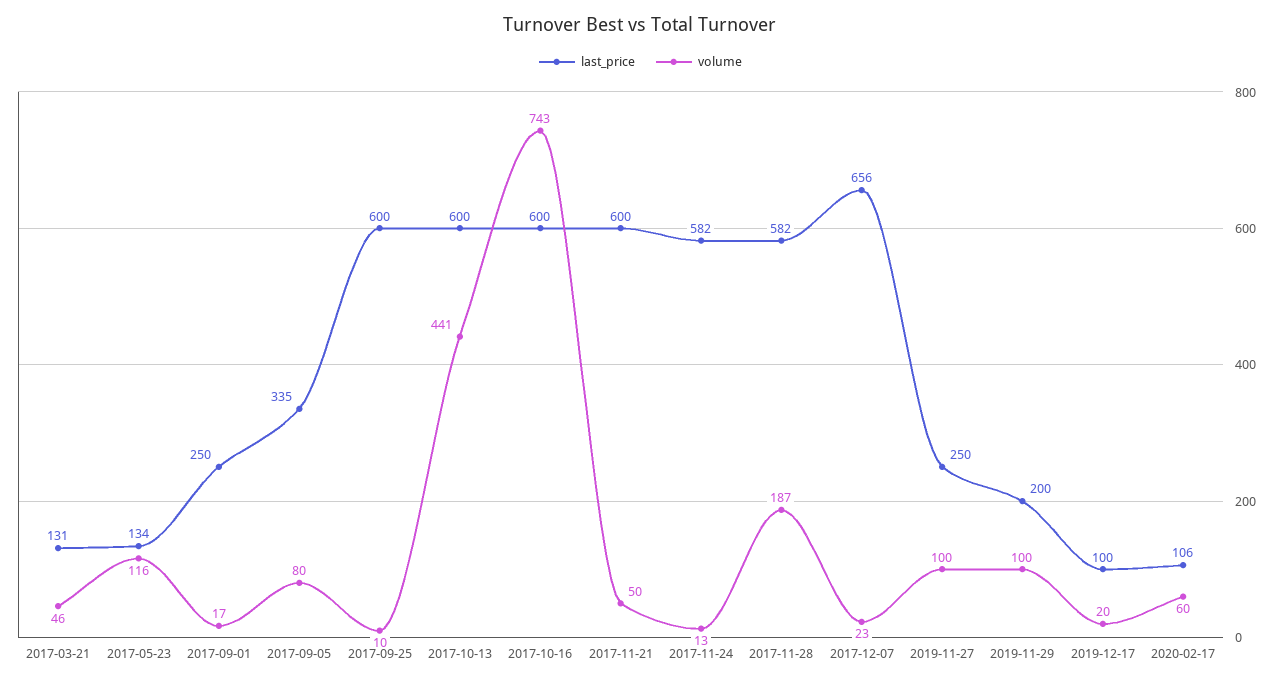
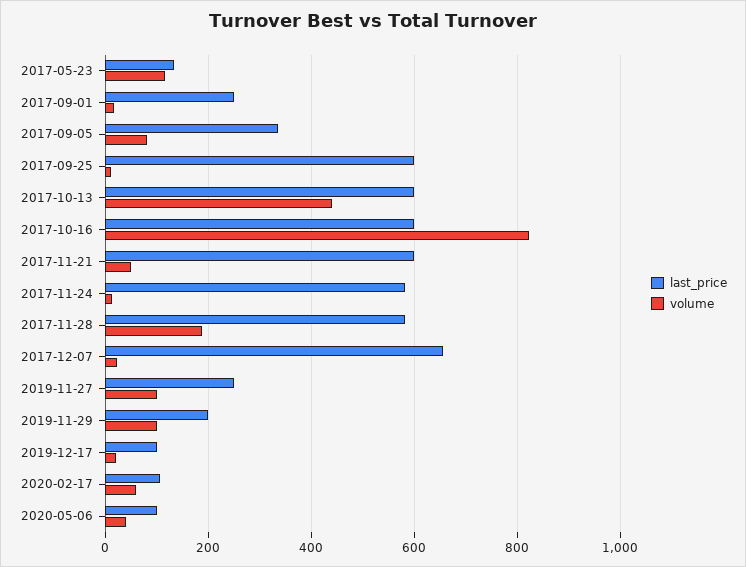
last_price, 2017-03-21: 131 -> none
volume, 2017-03-21: 46 -> none
volume, 2017-10-16: 743 -> 820
last_price, 2020-05-06: none -> 100
volume, 2020-05-06: none -> 40

